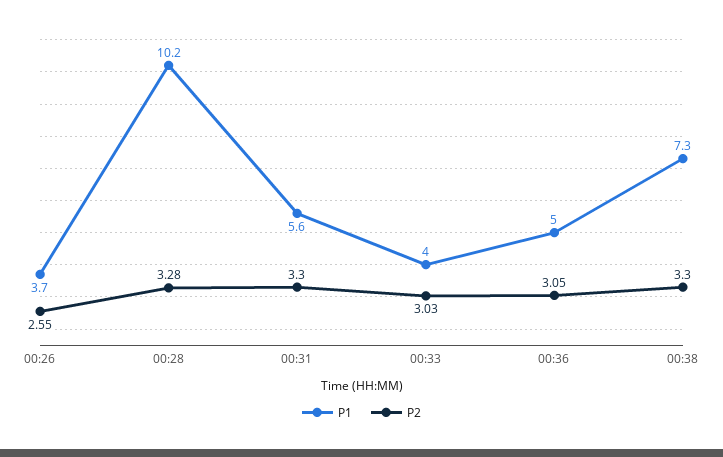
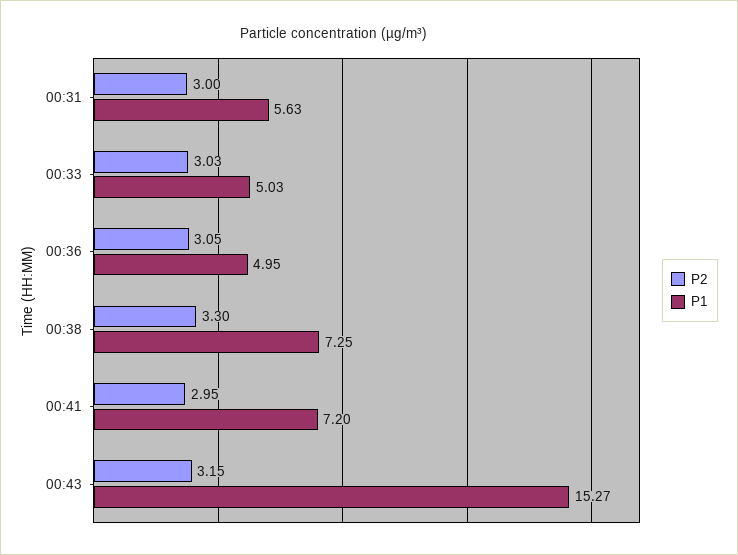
P1, 00:26: 3.7 -> none
P2, 00:26: 2.55 -> none
P1, 00:28: 10.2 -> none
P2, 00:28: 3.28 -> none
P2, 00:31: 3.3 -> 3
P1, 00:33: 4 -> 5.03
P2, 00:41: none -> 2.95
P1, 00:41: none -> 7.2
P2, 00:43: none -> 3.15
P1, 00:43: none -> 15.27

